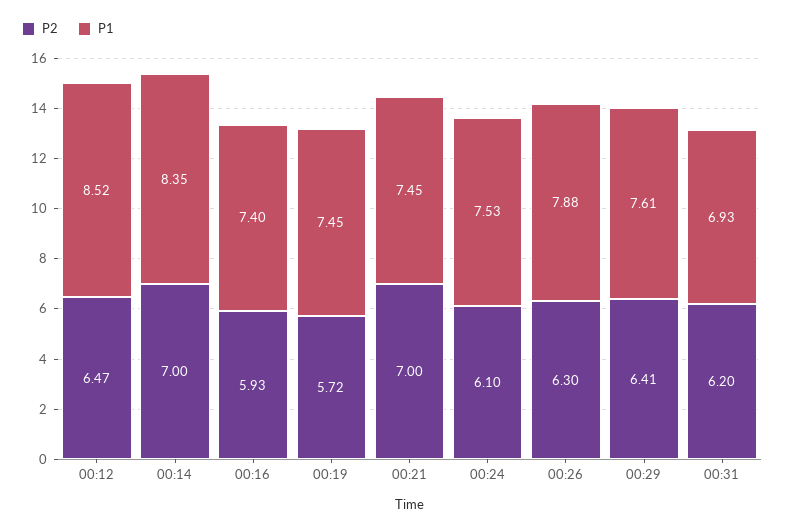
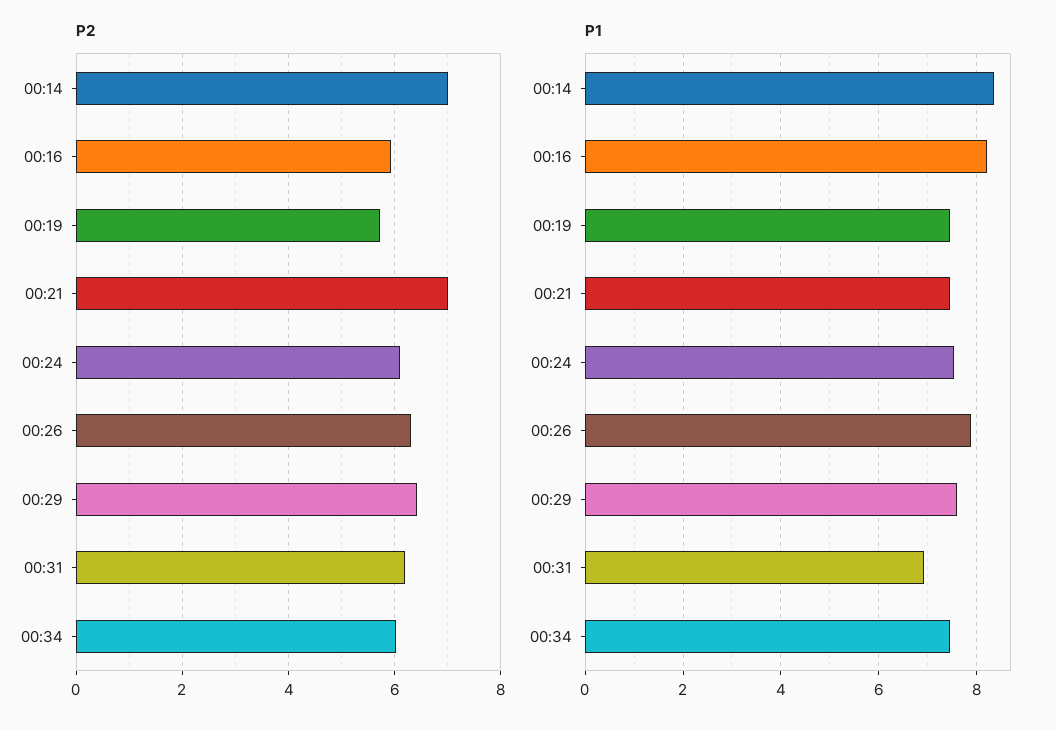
P2, 00:12: 6.47 -> none
P1, 00:12: 8.52 -> none
P1, 00:16: 7.4 -> 8.2
P2, 00:34: none -> 6
P1, 00:34: none -> 7.4

